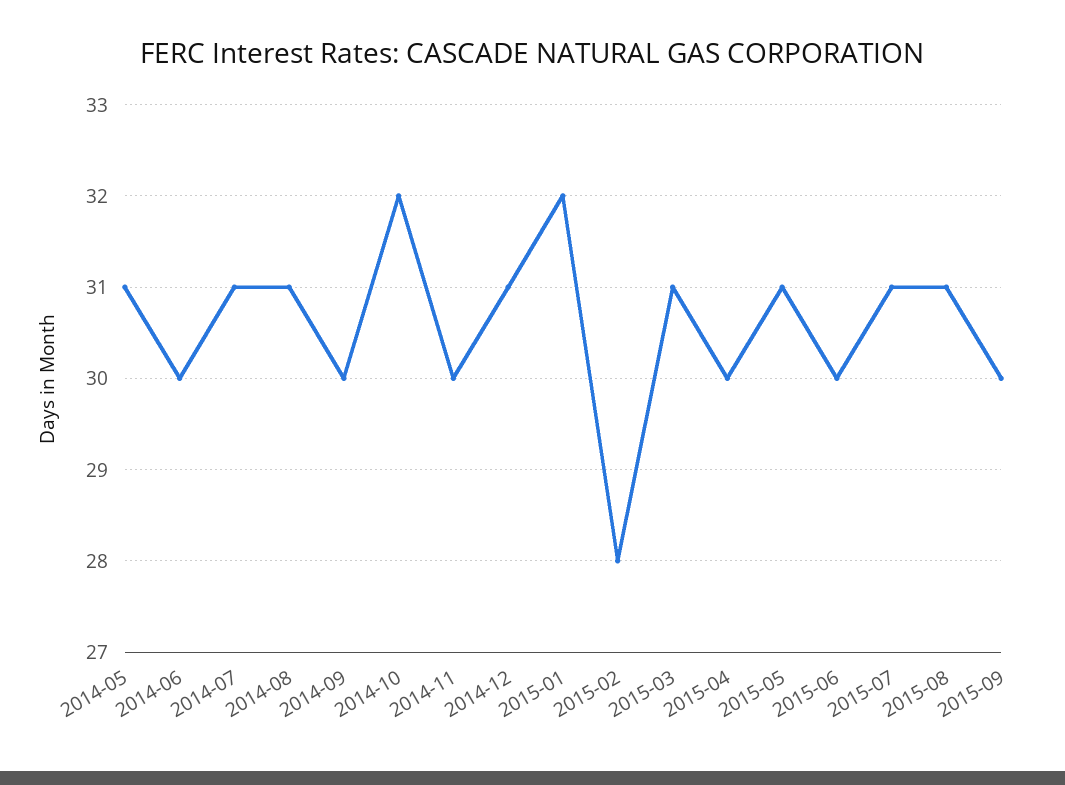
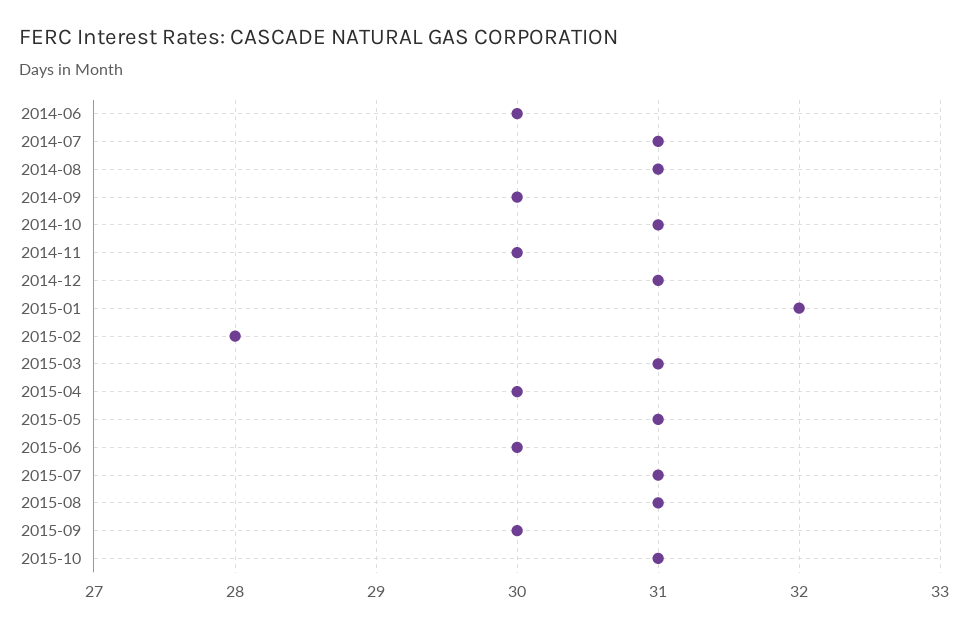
2014-05: 31 -> none
2014-10: 32 -> 31
2015-10: none -> 31

